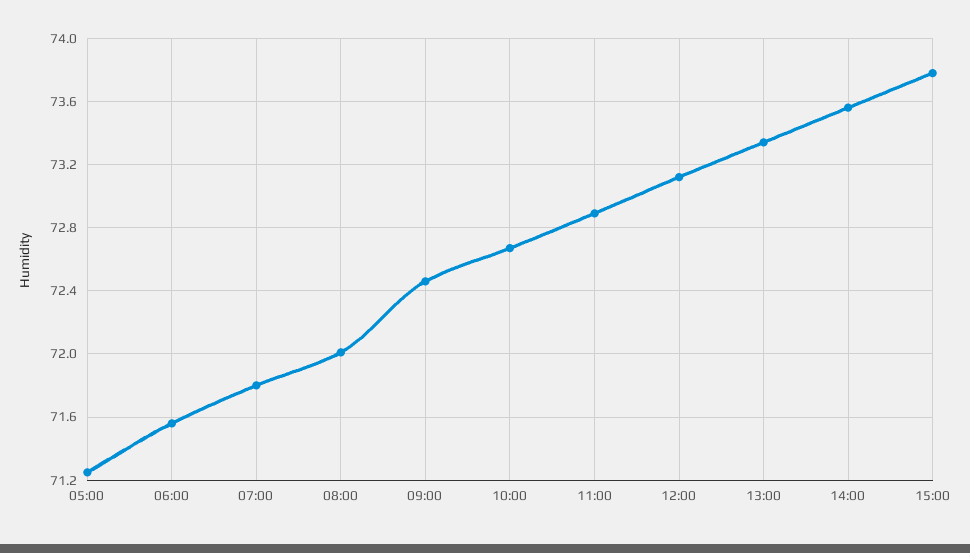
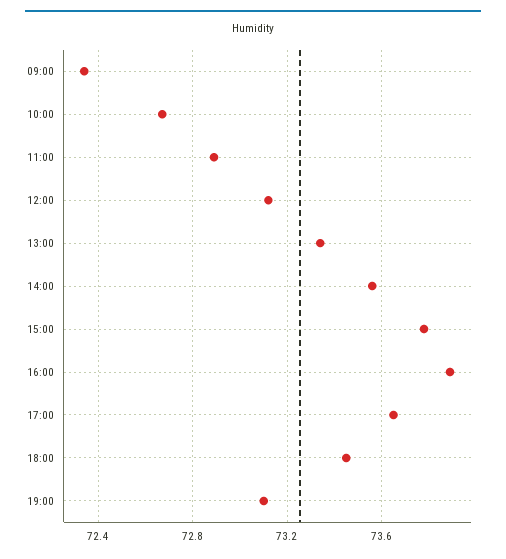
05:00: 71.25 -> none
06:00: 71.55 -> none
07:00: 71.8 -> none
08:00: 72 -> none
09:00: 72.45 -> 72.35
16:00: none -> 73.9
17:00: none -> 73.65
18:00: none -> 73.45
19:00: none -> 73.1

